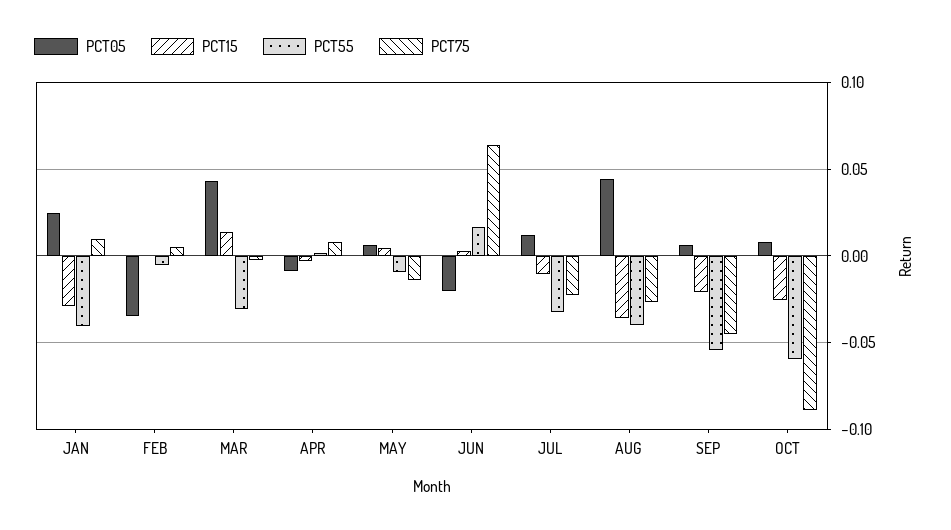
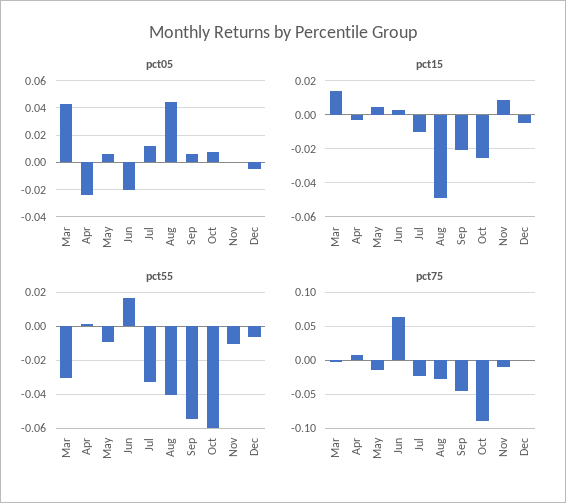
PCT05, JAN: 0.025 -> none
PCT15, JAN: -0.03 -> none
PCT55, JAN: -0.04 -> none
PCT75, JAN: 0.01 -> none
PCT05, FEB: -0.035 -> none
PCT15, FEB: 0 -> none
PCT55, FEB: -0.005 -> none
PCT75, FEB: 0.005 -> none
PCT05, APR: -0.01 -> -0.025
PCT15, AUG: -0.035 -> -0.05
PCT05, Nov: none -> 0
PCT05, Dec: none -> -0.005
PCT15, Nov: none -> 0.01
PCT15, Dec: none -> -0.005
PCT55, Nov: none -> -0.01
PCT55, Dec: none -> -0.005
PCT75, Nov: none -> -0.01
PCT75, Dec: none -> 0

